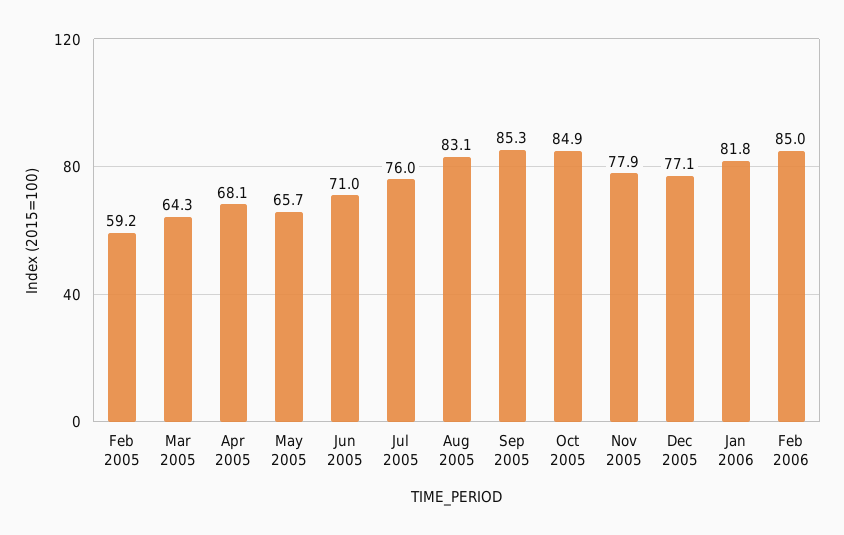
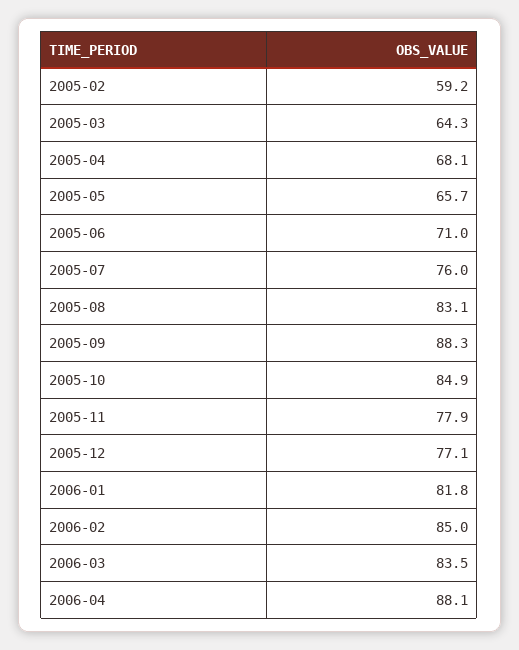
Sep 2005: 85.3 -> 88.3
2006-03: none -> 83.5
2006-04: none -> 88.1

